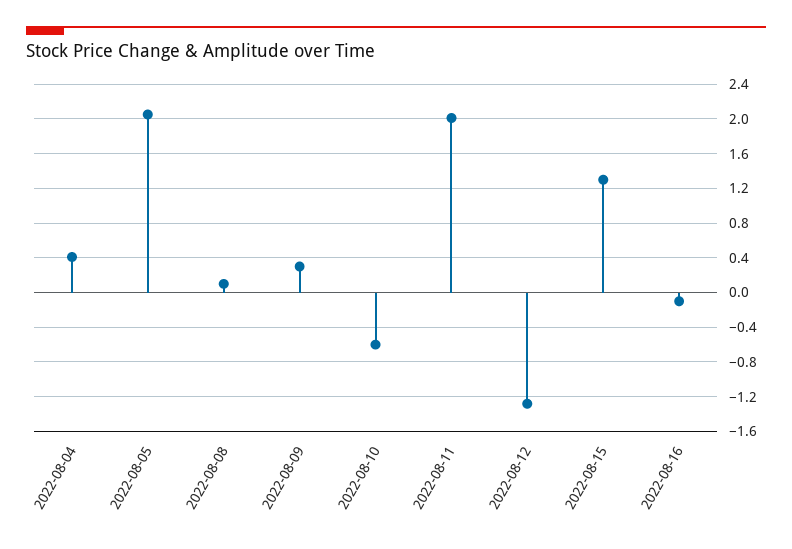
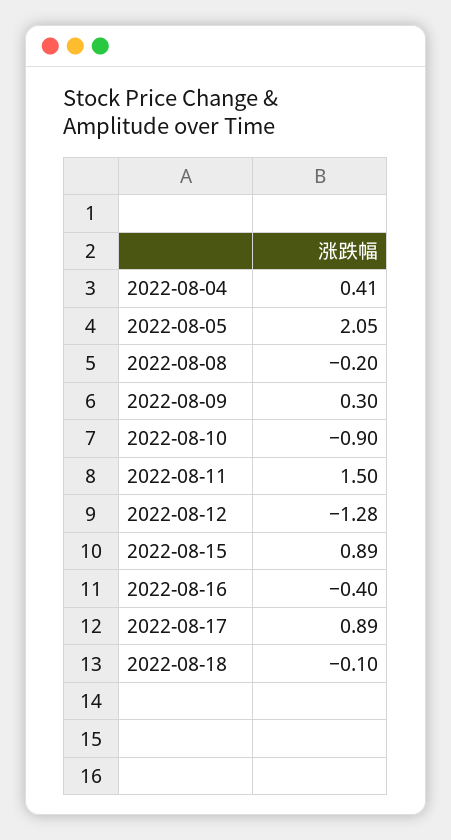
2022-08-08: 0.1 -> -0.2
2022-08-10: -0.6 -> -0.9
2022-08-11: 2 -> 1.5
2022-08-15: 1.3 -> 0.89
2022-08-16: -0.1 -> -0.4
2022-08-17: none -> 0.89
2022-08-18: none -> -0.1

